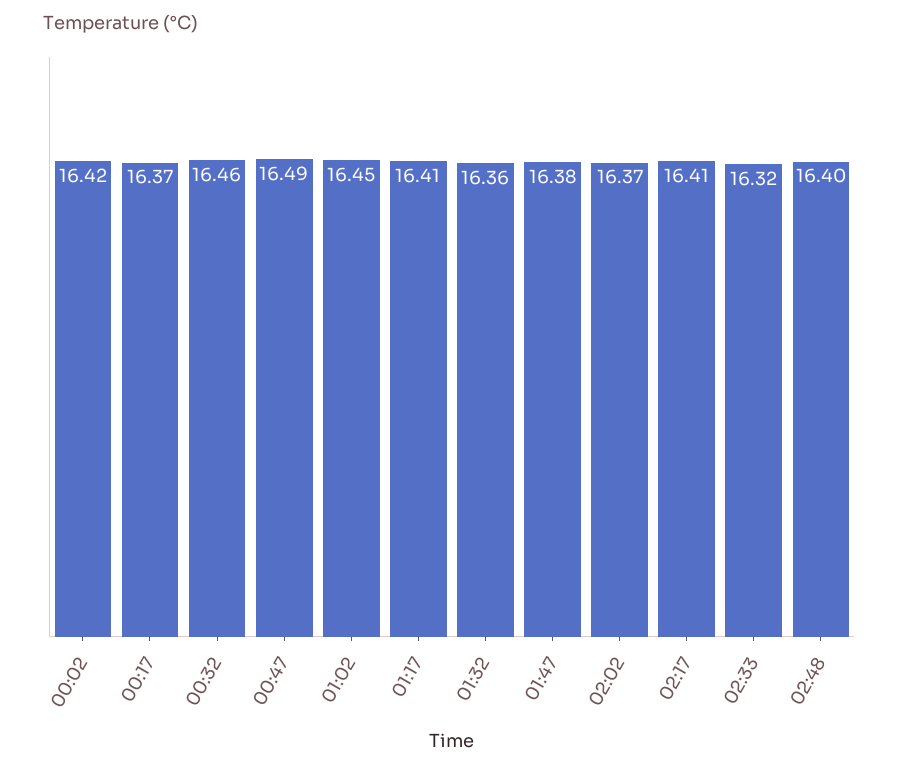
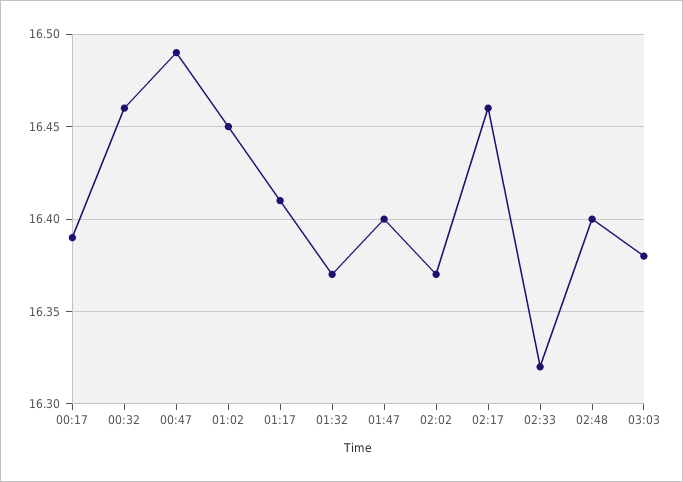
00:02: 16.42 -> none
00:17: 16.37 -> 16.39
01:32: 16.36 -> 16.37
01:47: 16.38 -> 16.4
02:17: 16.41 -> 16.46
03:03: none -> 16.38

